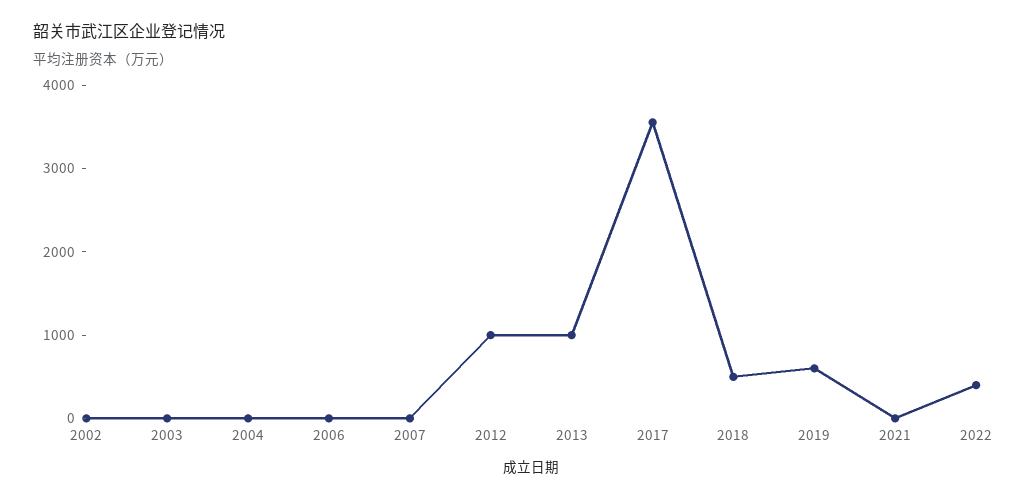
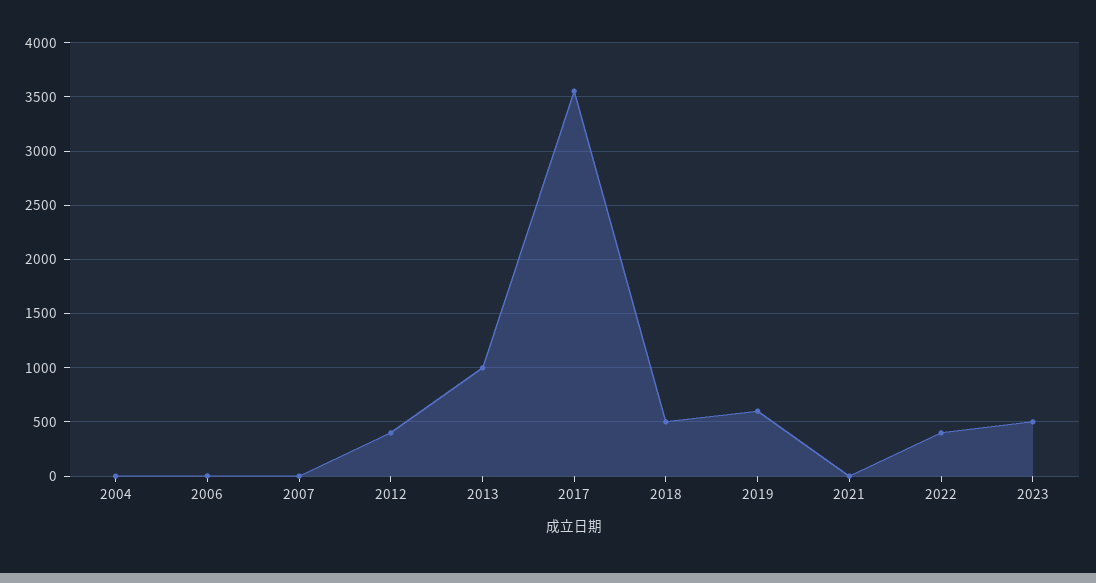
2002: 0 -> none
2003: 0 -> none
2012: 1000 -> 400
2023: none -> 500

